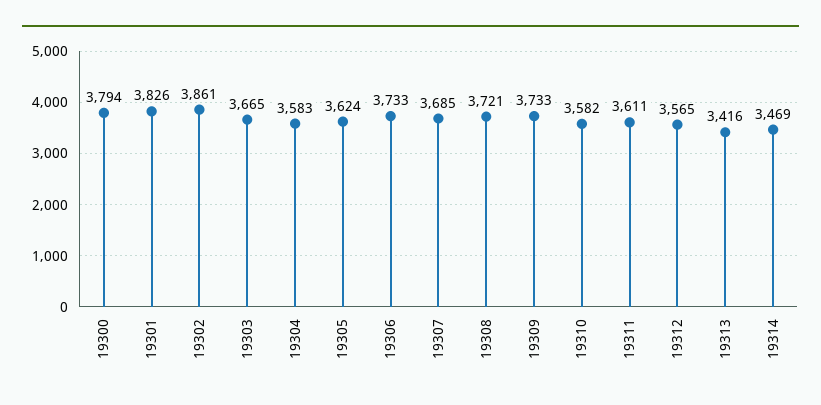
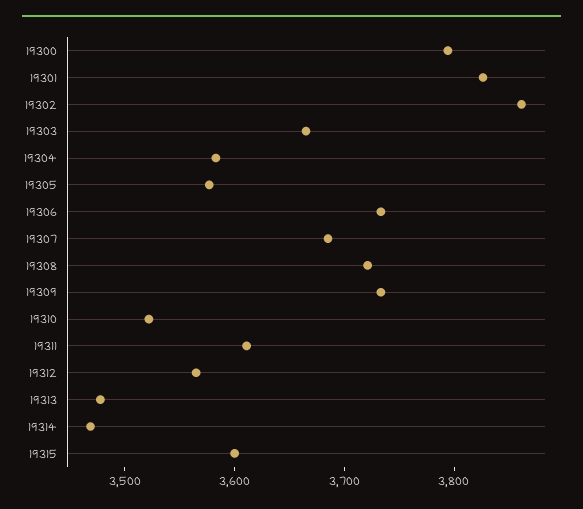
19305: 3624 -> 3580
19310: 3582 -> 3520
19313: 3416 -> 3480
19315: none -> 3600

